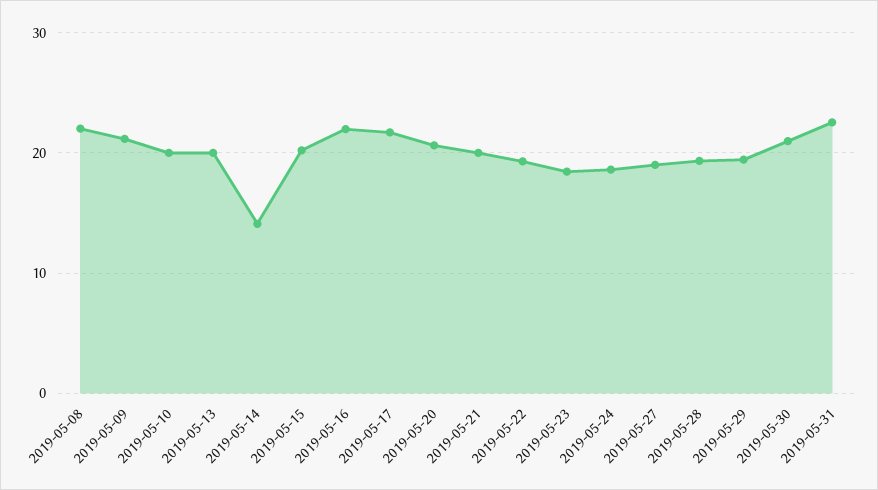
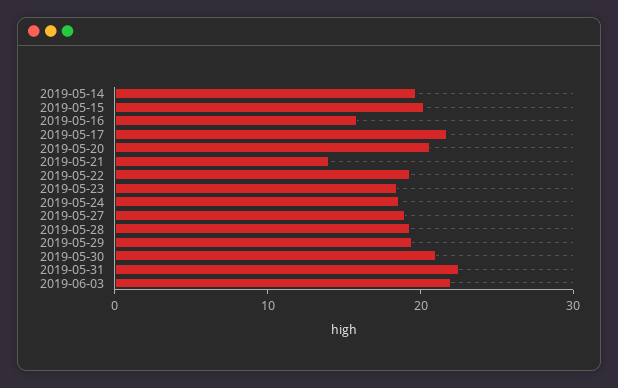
2019-05-08: 22 -> none
2019-05-09: 21 -> none
2019-05-10: 20 -> none
2019-05-13: 20 -> none
2019-05-14: 14 -> 20
2019-05-16: 22 -> 16
2019-05-21: 20 -> 14
2019-06-03: none -> 22

